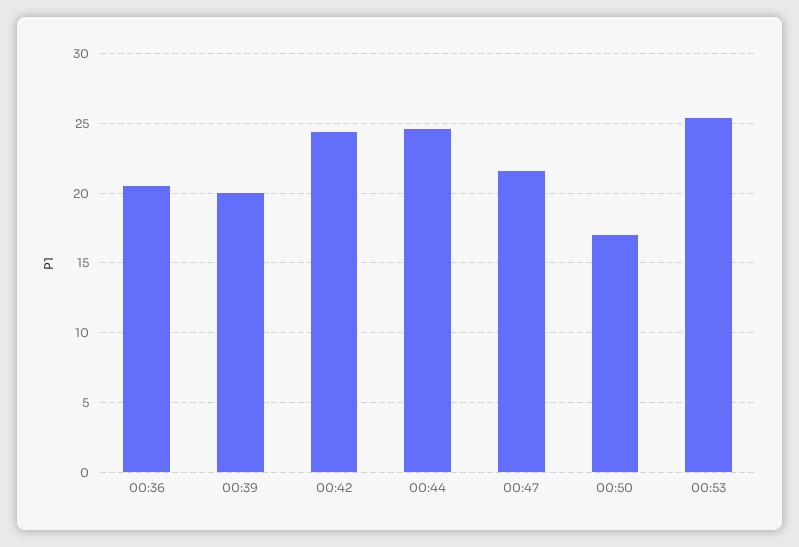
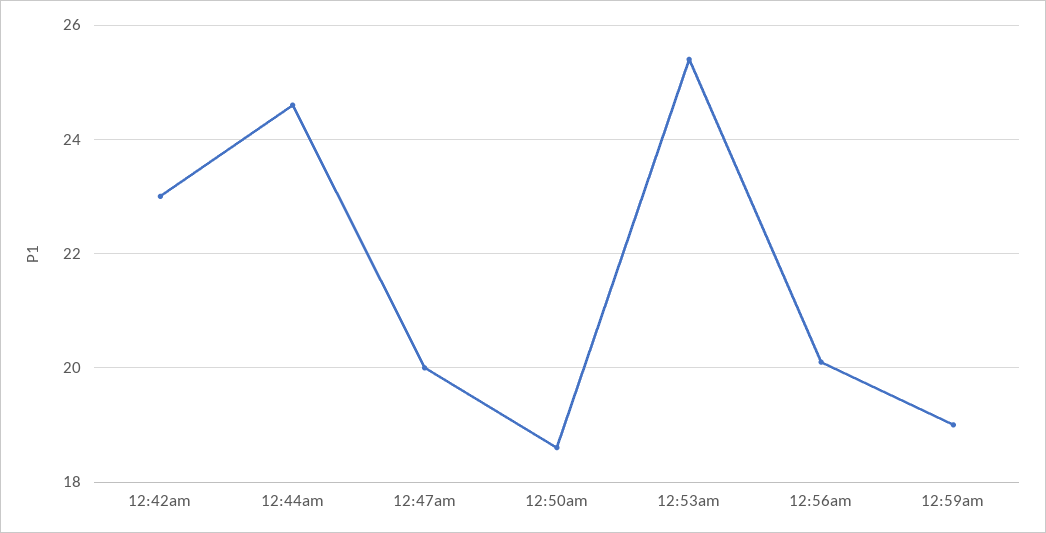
00:36: 20.5 -> none
00:39: 20 -> none
00:42: 24.5 -> 23
00:47: 21.5 -> 20
00:50: 17 -> 18.5
12:56am: none -> 20
12:59am: none -> 19

